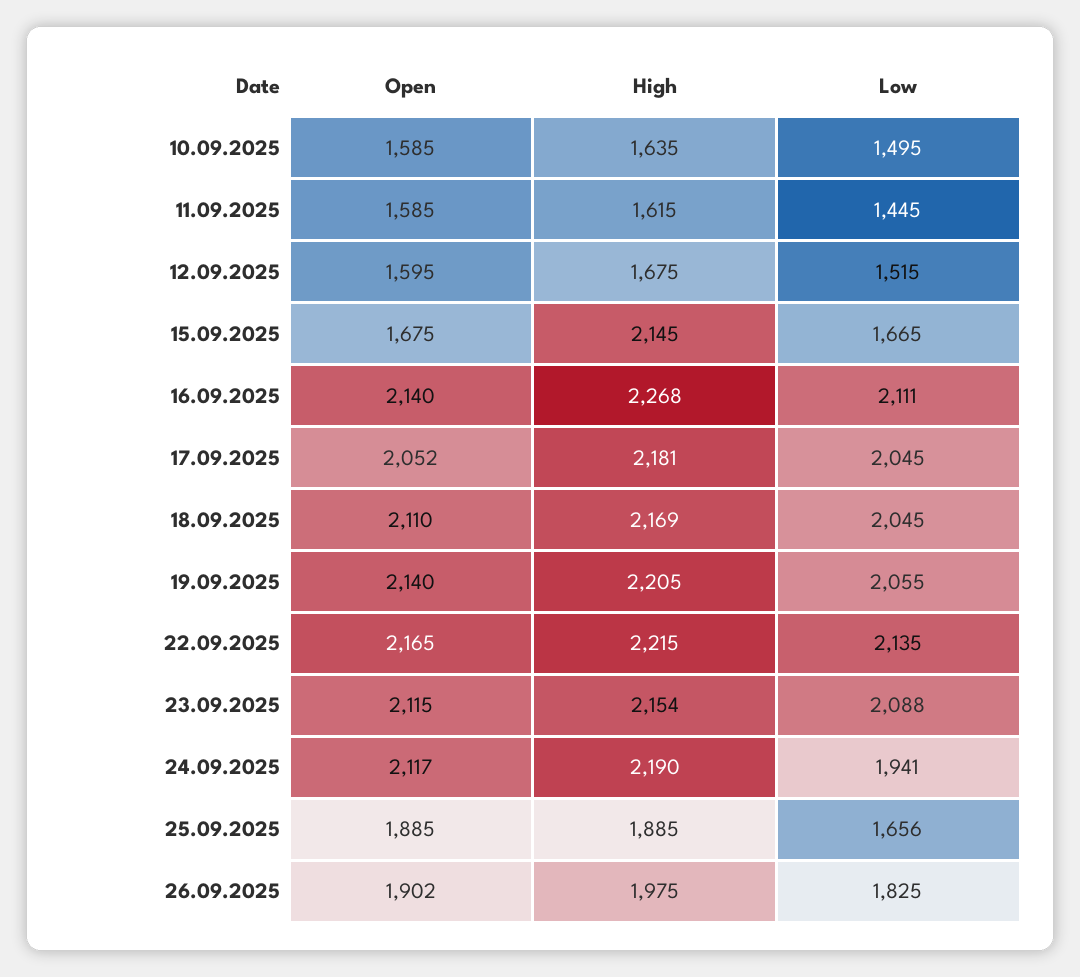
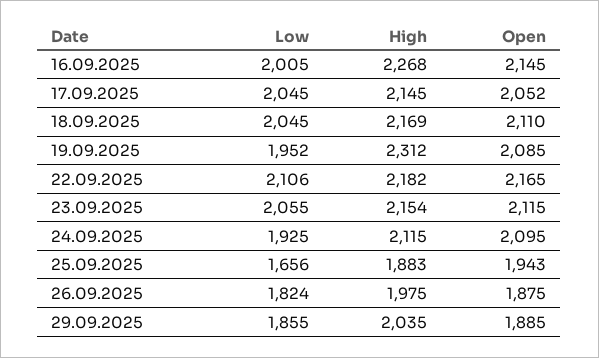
Open, 10.09.2025: 1585 -> none
High, 10.09.2025: 1635 -> none
Low, 10.09.2025: 1495 -> none
Open, 11.09.2025: 1585 -> none
High, 11.09.2025: 1615 -> none
Low, 11.09.2025: 1445 -> none
Open, 12.09.2025: 1595 -> none
High, 12.09.2025: 1675 -> none
Low, 12.09.2025: 1515 -> none
Open, 15.09.2025: 1675 -> none
High, 15.09.2025: 2145 -> none
Low, 15.09.2025: 1665 -> none
Open, 16.09.2025: 2140 -> 2145
Low, 16.09.2025: 2111 -> 2005
High, 17.09.2025: 2181 -> 2145
Open, 19.09.2025: 2140 -> 2085
High, 19.09.2025: 2205 -> 2312
Low, 19.09.2025: 2055 -> 1952
High, 22.09.2025: 2215 -> 2182
Low, 22.09.2025: 2135 -> 2106
Low, 23.09.2025: 2088 -> 2055
Open, 24.09.2025: 2117 -> 2095
High, 24.09.2025: 2190 -> 2115
Low, 24.09.2025: 1941 -> 1925
Open, 25.09.2025: 1885 -> 1943
High, 25.09.2025: 1885 -> 1883
Open, 26.09.2025: 1902 -> 1875
Low, 26.09.2025: 1825 -> 1824
Low, 29.09.2025: none -> 1855
High, 29.09.2025: none -> 2035
Open, 29.09.2025: none -> 1885

